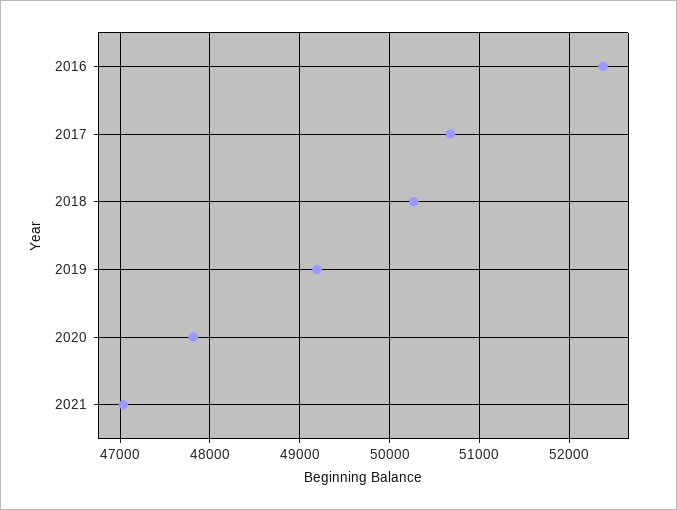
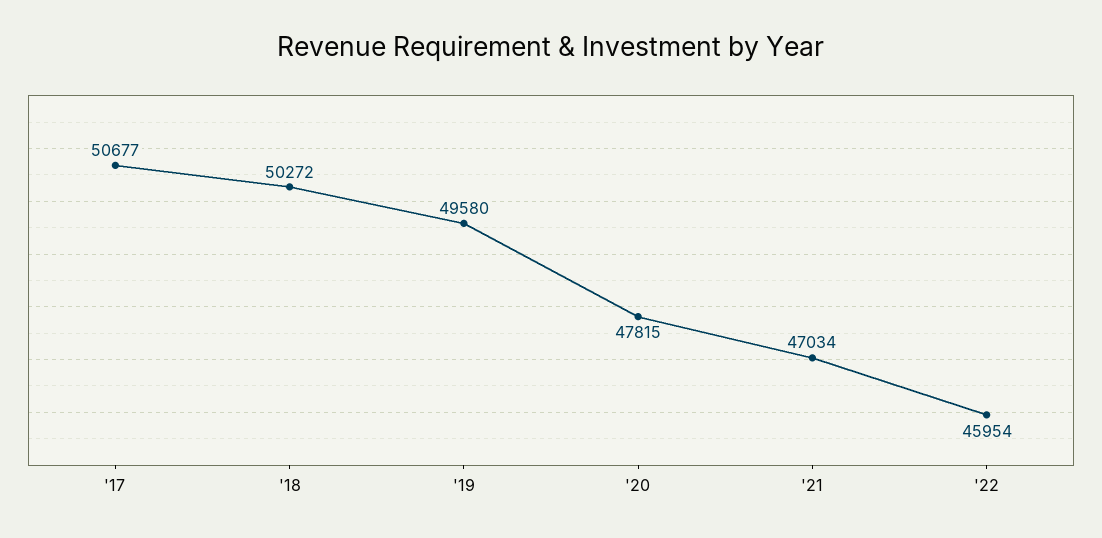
2016: 52400 -> none
2019: 49200 -> 49580
'22: none -> 45954

